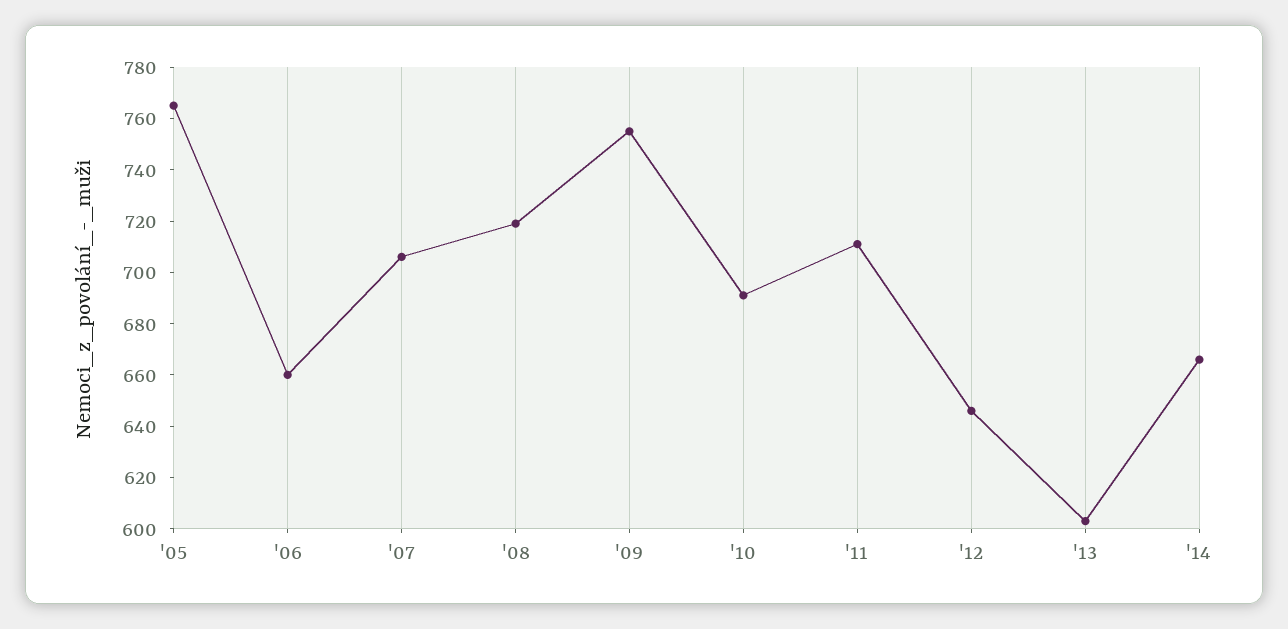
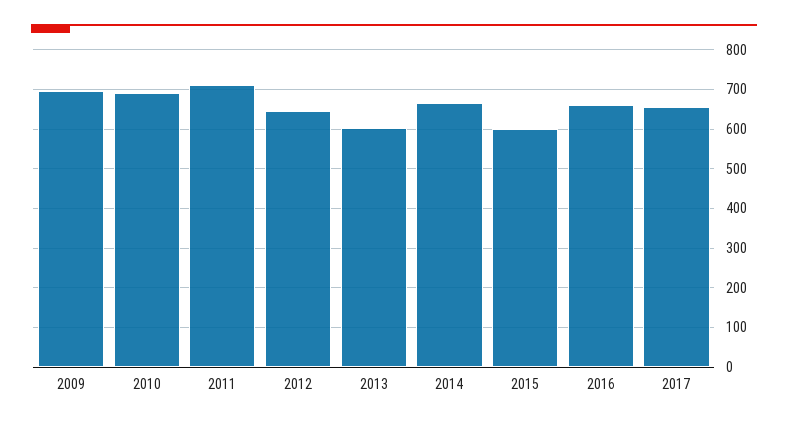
'05: 765 -> none
'06: 660 -> none
'07: 705 -> none
'08: 720 -> none
'09: 755 -> 700
2015: none -> 600
2016: none -> 660
2017: none -> 660

